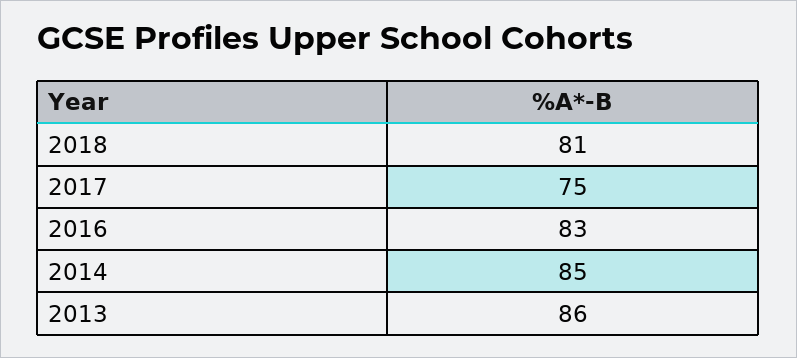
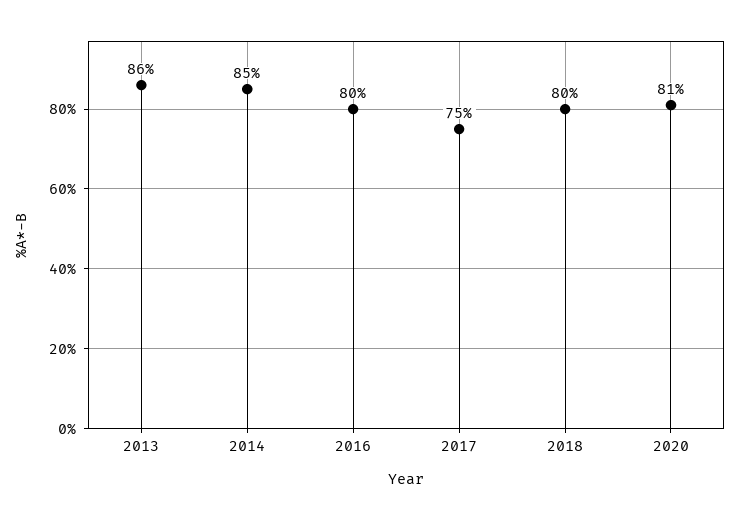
2018: 81 -> 80
2016: 83 -> 80
2020: none -> 81

